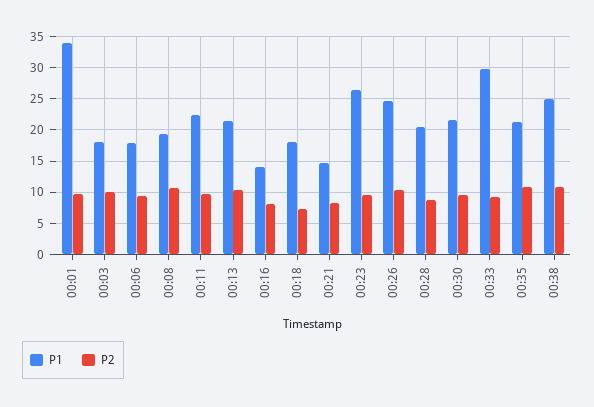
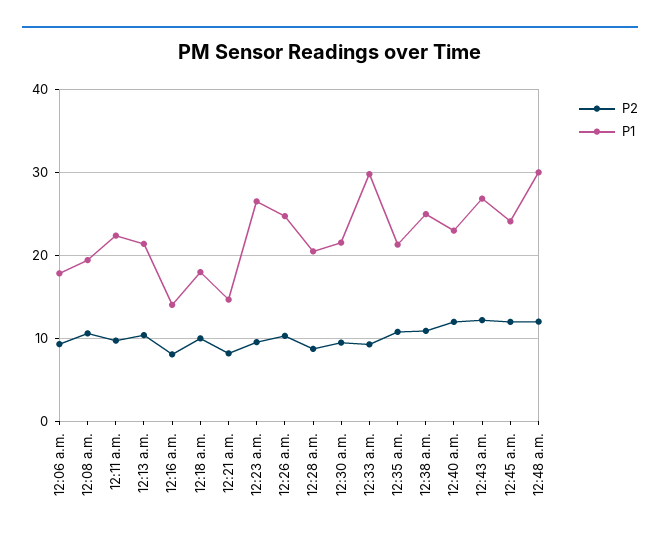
P1, 00:01: 34 -> none
P2, 00:01: 10 -> none
P1, 00:03: 18 -> none
P2, 00:03: 10 -> none
P2, 00:18: 7 -> 10
P2, 12:40 a.m.: none -> 12
P1, 12:40 a.m.: none -> 23
P2, 12:43 a.m.: none -> 12
P1, 12:43 a.m.: none -> 27
P2, 12:45 a.m.: none -> 12
P1, 12:45 a.m.: none -> 24
P2, 12:48 a.m.: none -> 12
P1, 12:48 a.m.: none -> 30

